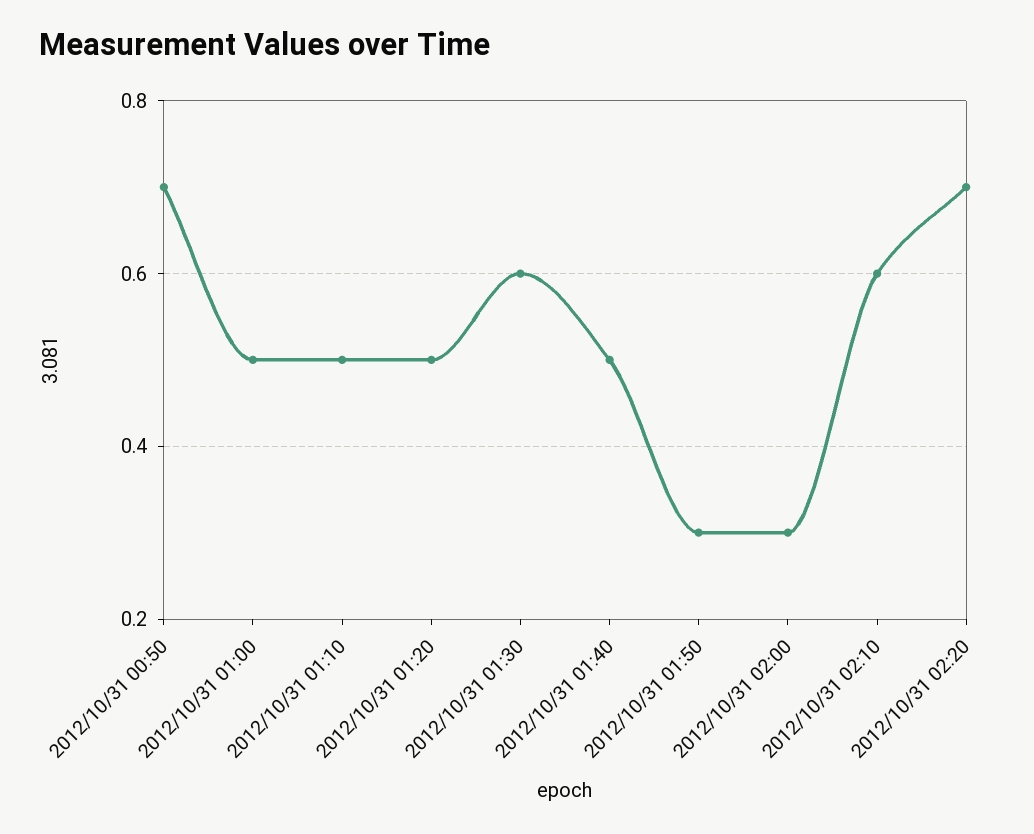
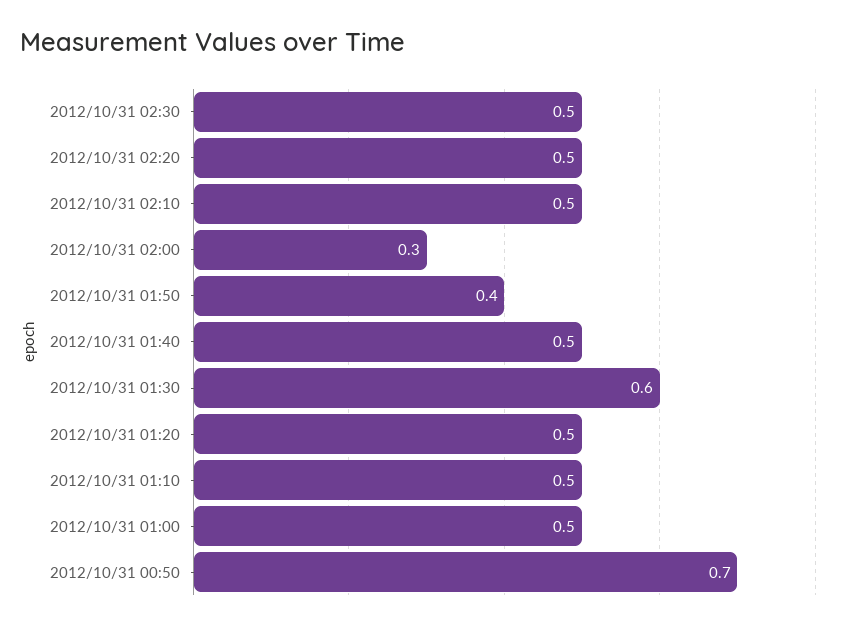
2012/10/31 01:50: 0.3 -> 0.4
2012/10/31 02:10: 0.6 -> 0.5
2012/10/31 02:20: 0.7 -> 0.5
2012/10/31 02:30: none -> 0.5

